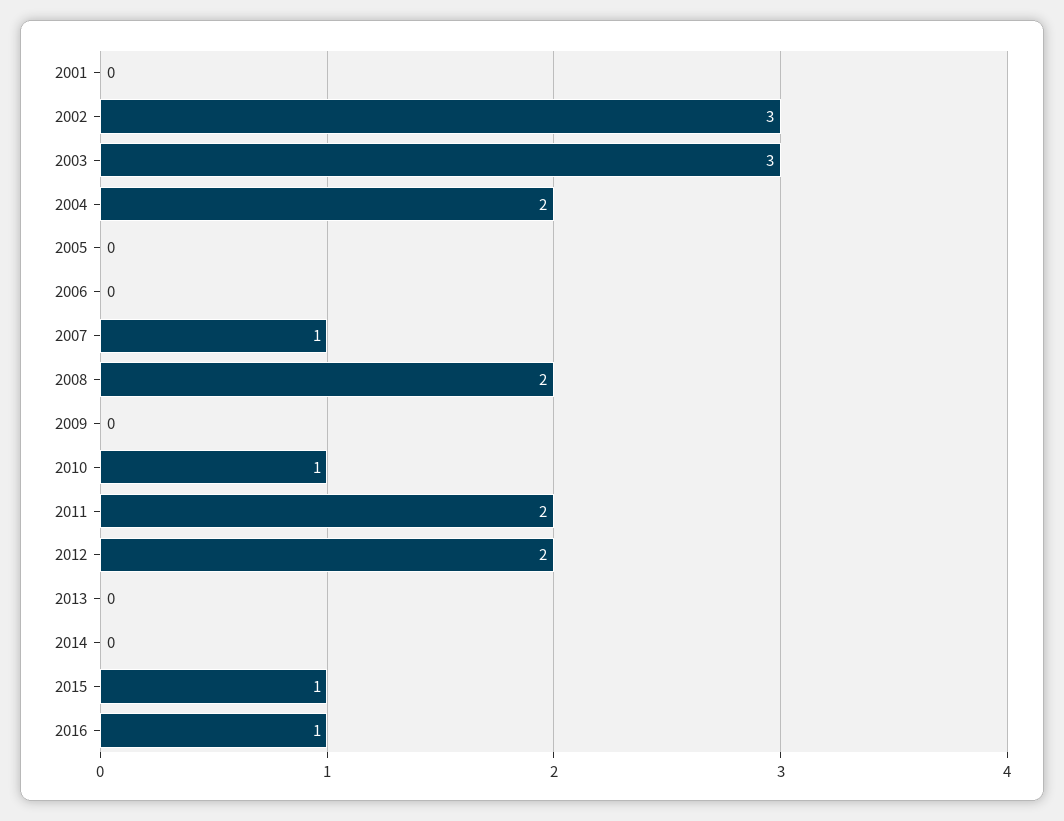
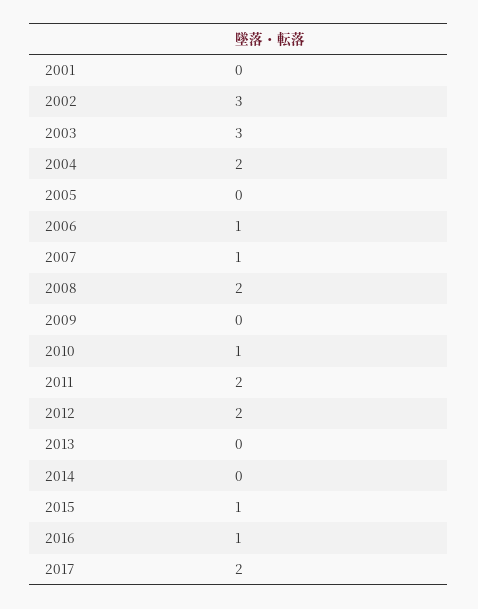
2006: 0 -> 1
2017: none -> 2

